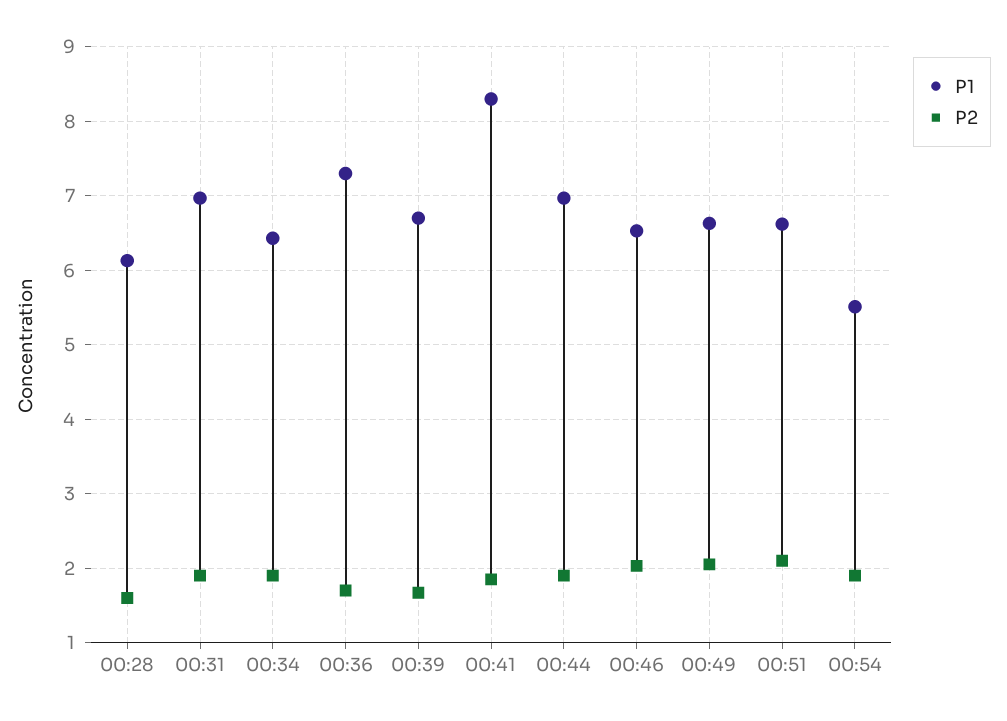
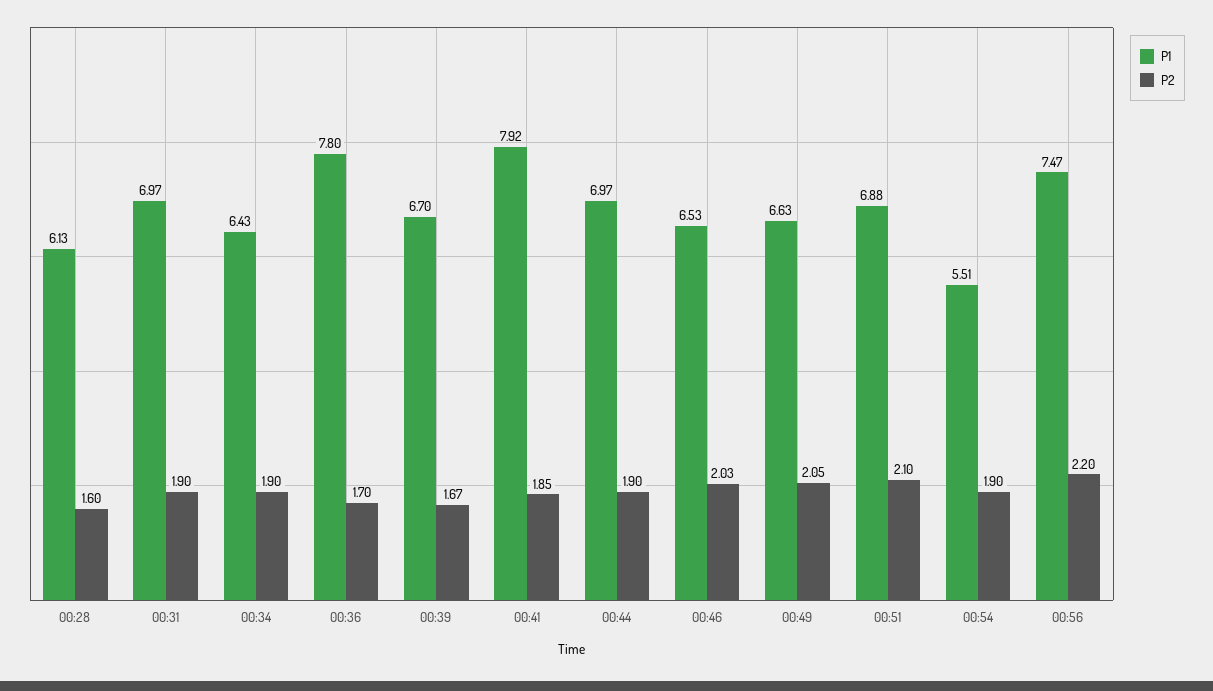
P1, 00:36: 7.3 -> 7.8
P1, 00:41: 8.3 -> 7.92
P1, 00:51: 6.6 -> 6.88
P1, 00:56: none -> 7.47
P2, 00:56: none -> 2.2

